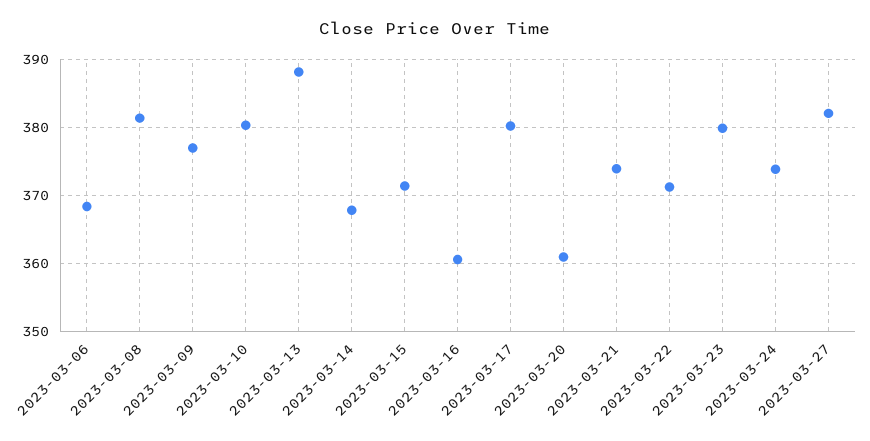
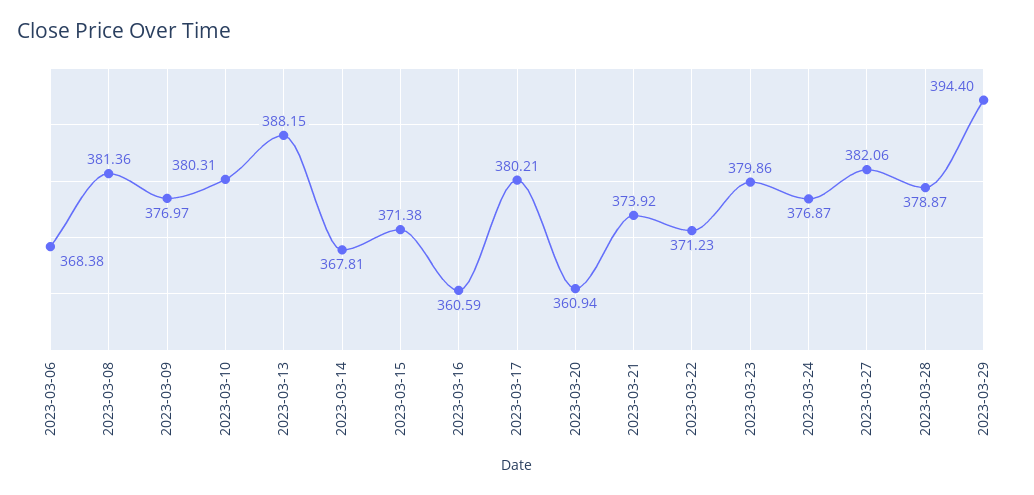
2023-03-24: 374 -> 376.87
2023-03-28: none -> 378.87
2023-03-29: none -> 394.4

